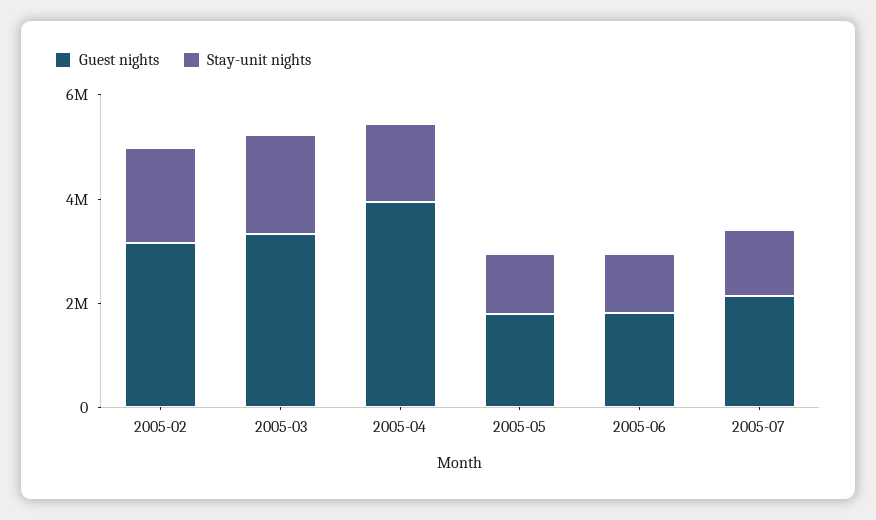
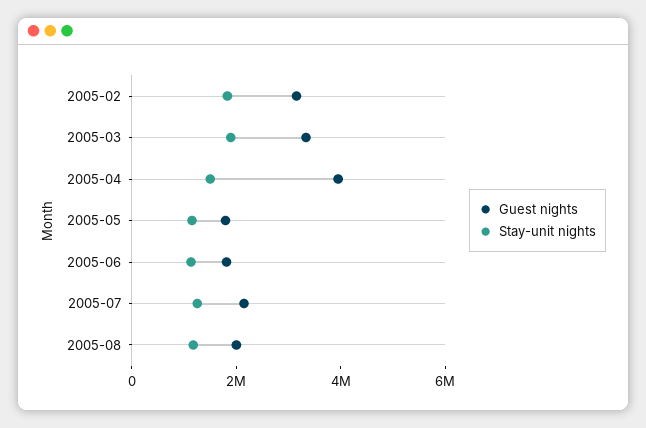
Guest nights, 2005-08: none -> 2000000
Stay-unit nights, 2005-08: none -> 1000000

